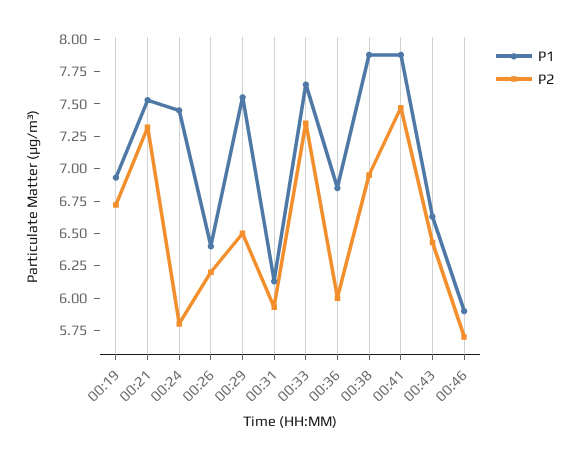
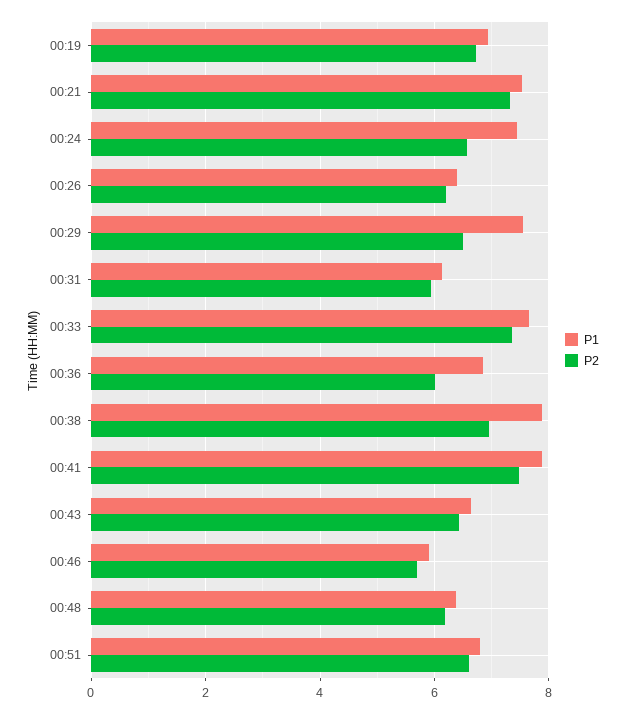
P2, 00:24: 5.75 -> 6.6
P1, 00:48: none -> 6.4
P2, 00:48: none -> 6.2
P1, 00:51: none -> 6.8
P2, 00:51: none -> 6.6

